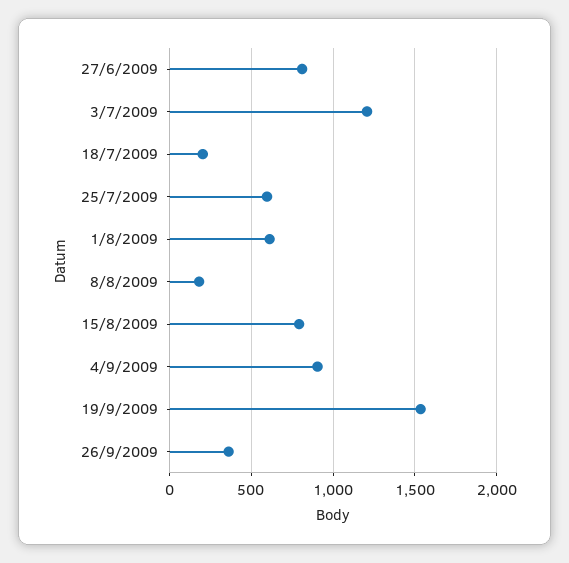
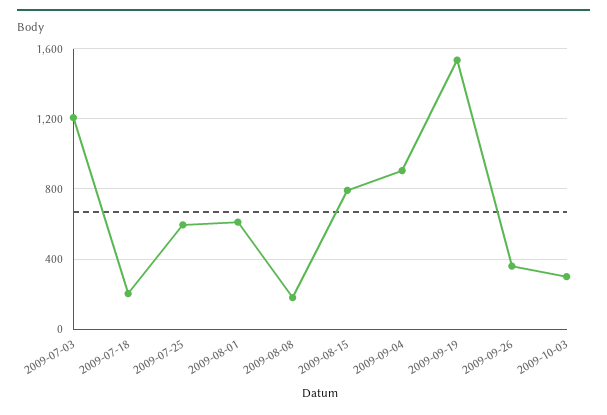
27/6/2009: 800 -> none
2009-10-03: none -> 300

